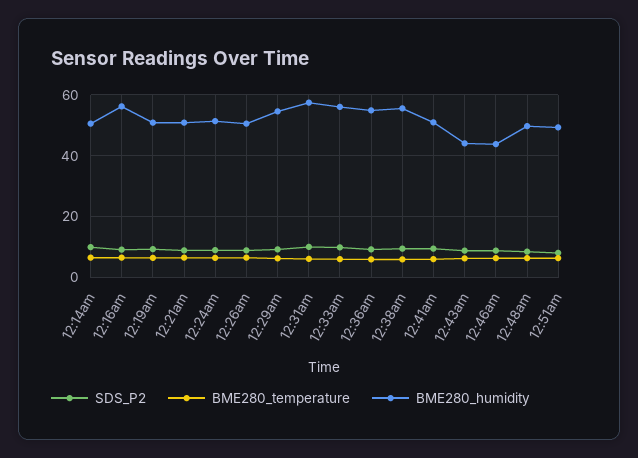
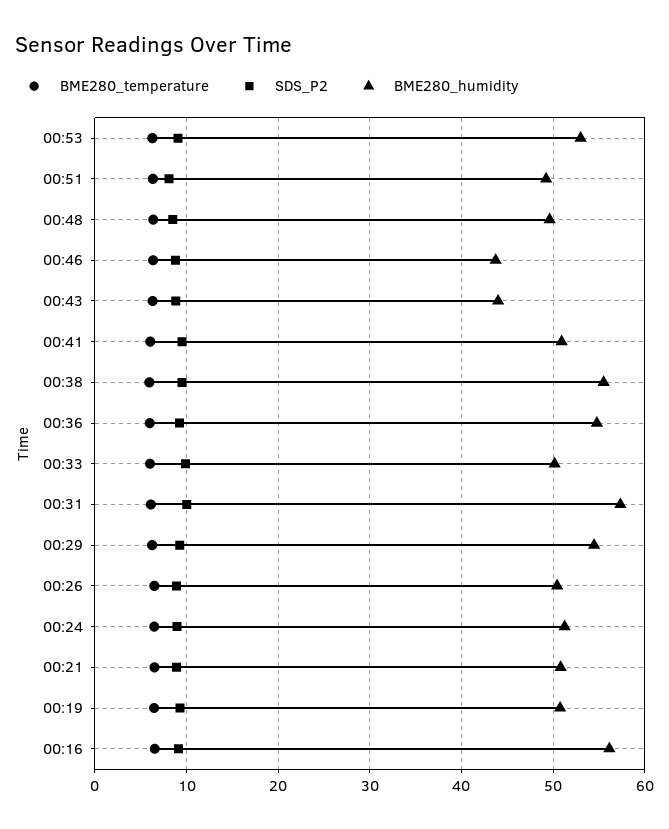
SDS_P2, 12:14am: 10 -> none
BME280_temperature, 12:14am: 6 -> none
BME280_humidity, 12:14am: 50 -> none
BME280_humidity, 12:33am: 56 -> 50
BME280_temperature, 00:53: none -> 6
SDS_P2, 00:53: none -> 9
BME280_humidity, 00:53: none -> 53

